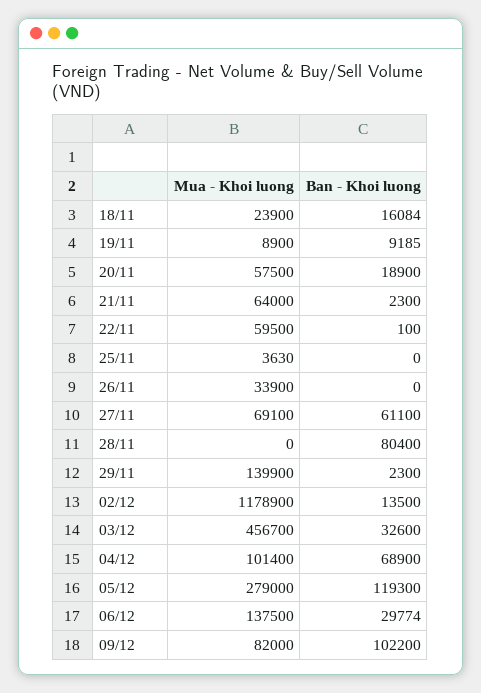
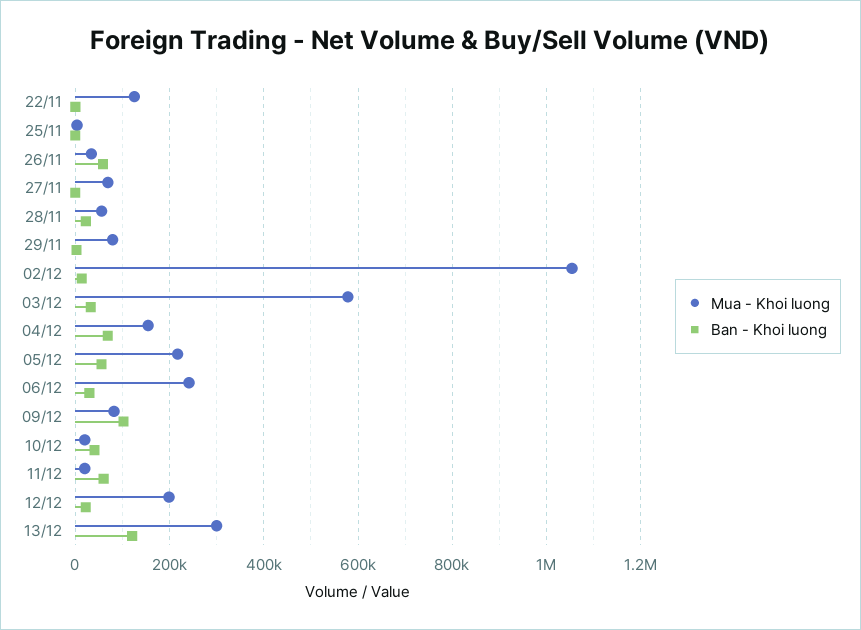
Mua - Khoi luong, 18/11: 23900 -> none
Ban - Khoi luong, 18/11: 16084 -> none
Mua - Khoi luong, 19/11: 8900 -> none
Ban - Khoi luong, 19/11: 9185 -> none
Mua - Khoi luong, 20/11: 57500 -> none
Ban - Khoi luong, 20/11: 18900 -> none
Mua - Khoi luong, 21/11: 64000 -> none
Ban - Khoi luong, 21/11: 2300 -> none
Mua - Khoi luong, 22/11: 59500 -> 120000
Ban - Khoi luong, 26/11: 0 -> 60000
Ban - Khoi luong, 27/11: 61100 -> 0
Mua - Khoi luong, 28/11: 0 -> 60000
Ban - Khoi luong, 28/11: 80400 -> 20000
Mua - Khoi luong, 29/11: 139900 -> 80000
Mua - Khoi luong, 02/12: 1178900 -> 1060000
Mua - Khoi luong, 03/12: 456700 -> 580000
Mua - Khoi luong, 04/12: 101400 -> 160000
Mua - Khoi luong, 05/12: 279000 -> 220000
Ban - Khoi luong, 05/12: 119300 -> 60000
Mua - Khoi luong, 06/12: 137500 -> 240000
Mua - Khoi luong, 10/12: none -> 20000
Ban - Khoi luong, 10/12: none -> 40000
Mua - Khoi luong, 11/12: none -> 20000
Ban - Khoi luong, 11/12: none -> 60000
Mua - Khoi luong, 12/12: none -> 200000
Ban - Khoi luong, 12/12: none -> 20000
Mua - Khoi luong, 13/12: none -> 300000
Ban - Khoi luong, 13/12: none -> 120000

